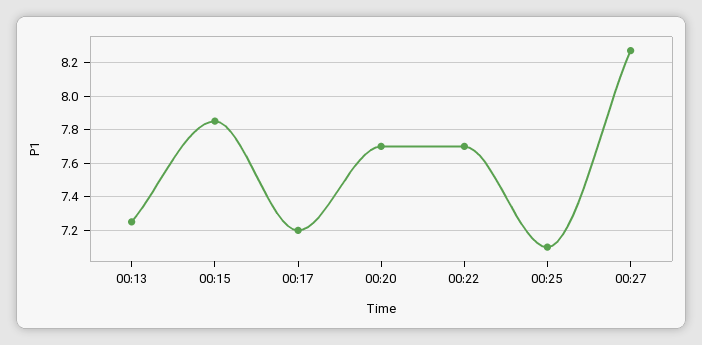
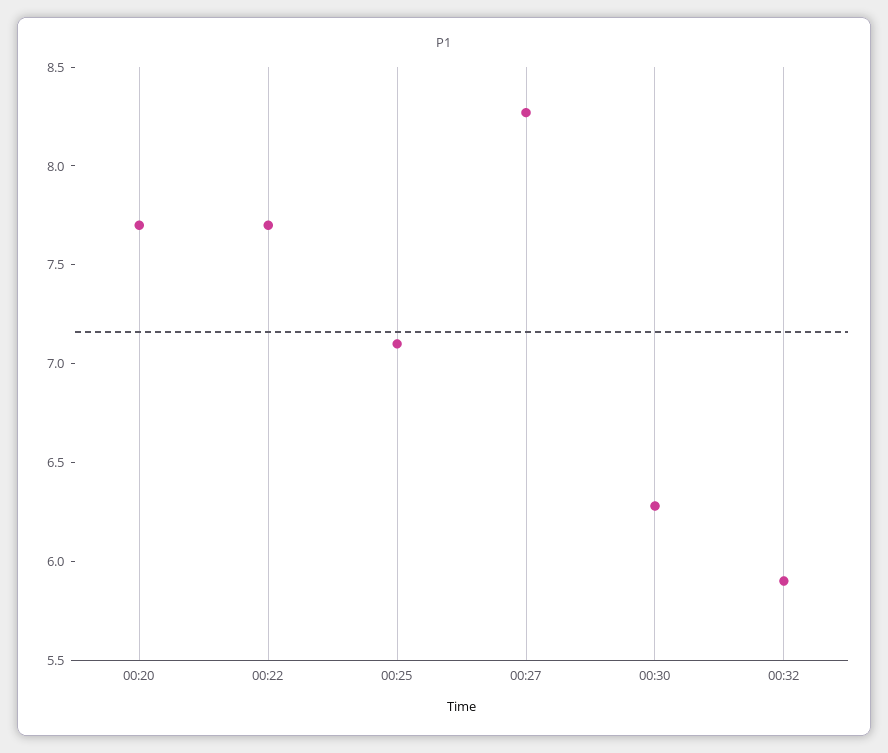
00:13: 7.25 -> none
00:15: 7.85 -> none
00:17: 7.2 -> none
00:30: none -> 6.3
00:32: none -> 5.9

